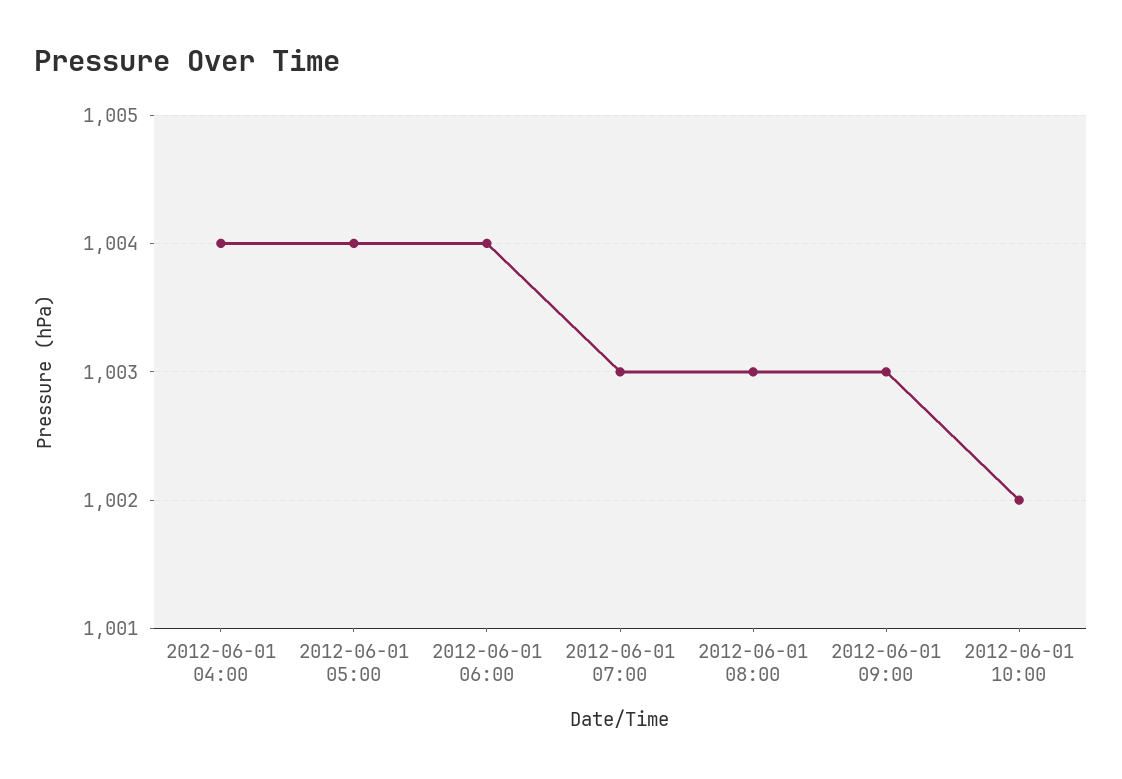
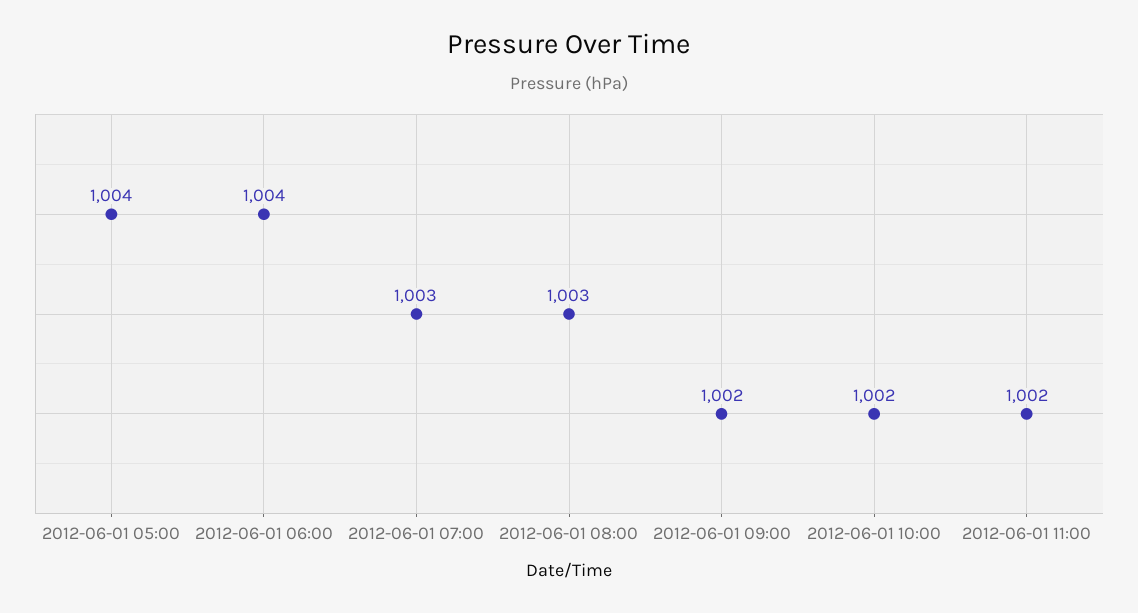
2012-06-01 04:00: 1004 -> none
2012-06-01 09:00: 1003 -> 1002
2012-06-01 11:00: none -> 1002

